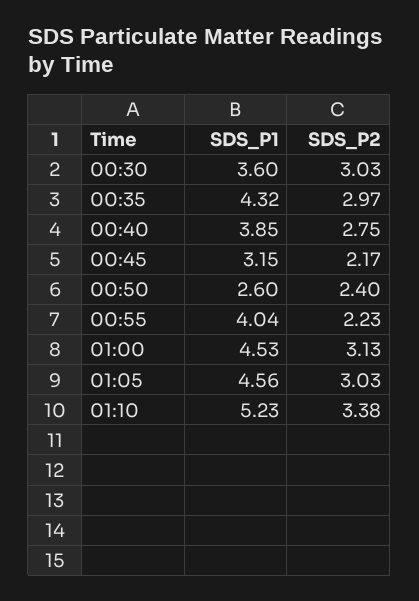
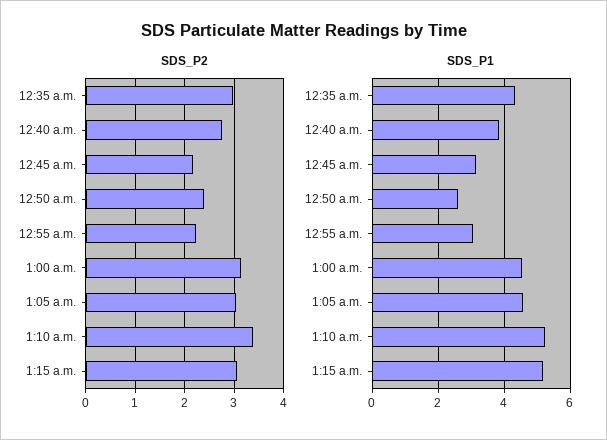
SDS_P1, 00:30: 3.6 -> none
SDS_P2, 00:30: 3.03 -> none
SDS_P1, 00:55: 4.04 -> 3
SDS_P2, 1:15 a.m.: none -> 3
SDS_P1, 1:15 a.m.: none -> 5.2

